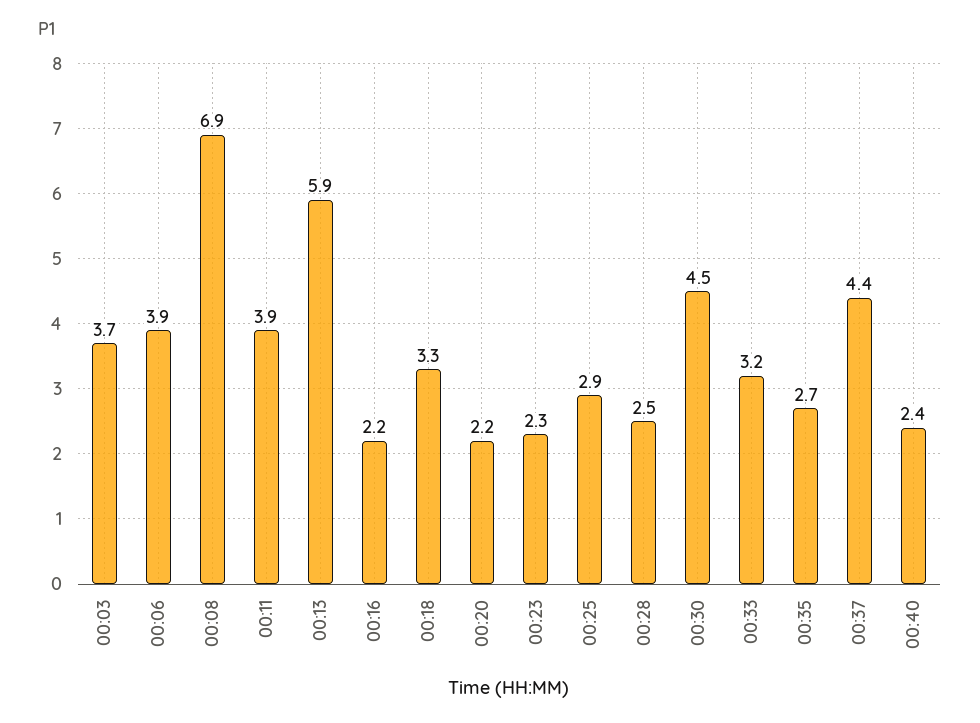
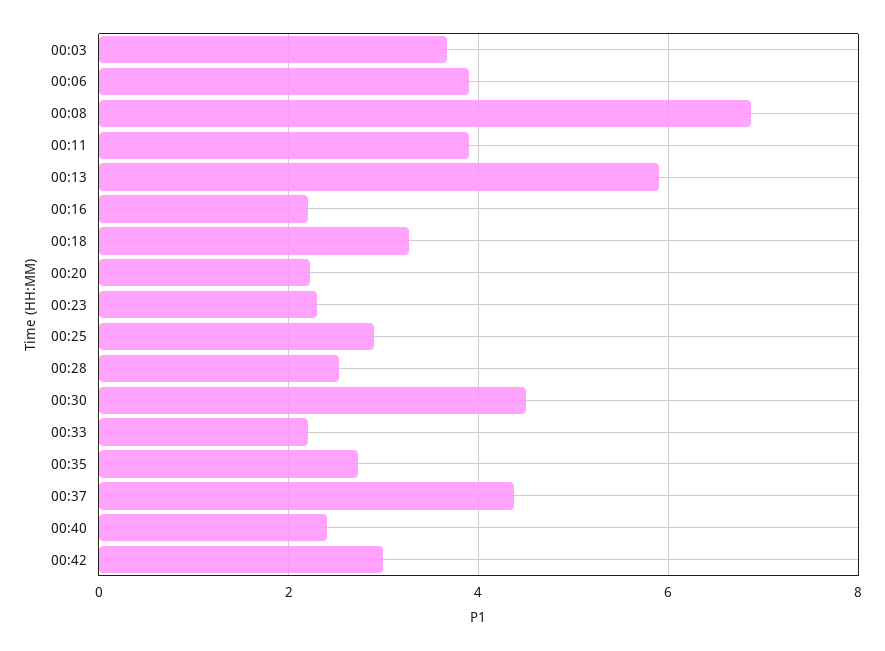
00:33: 3.2 -> 2.2
00:42: none -> 3

